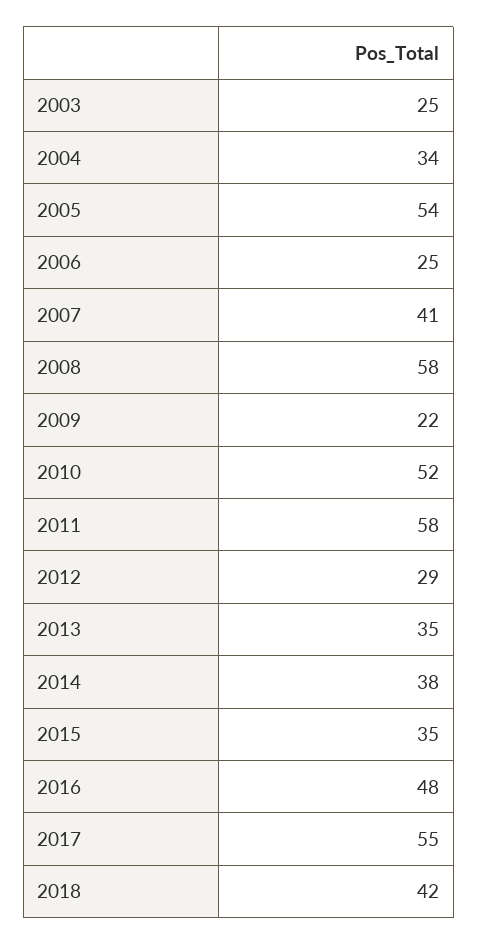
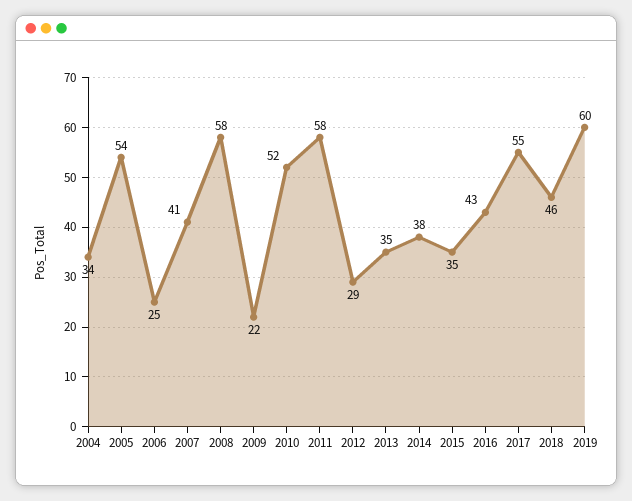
2003: 25 -> none
2016: 48 -> 43
2018: 42 -> 46
2019: none -> 60

